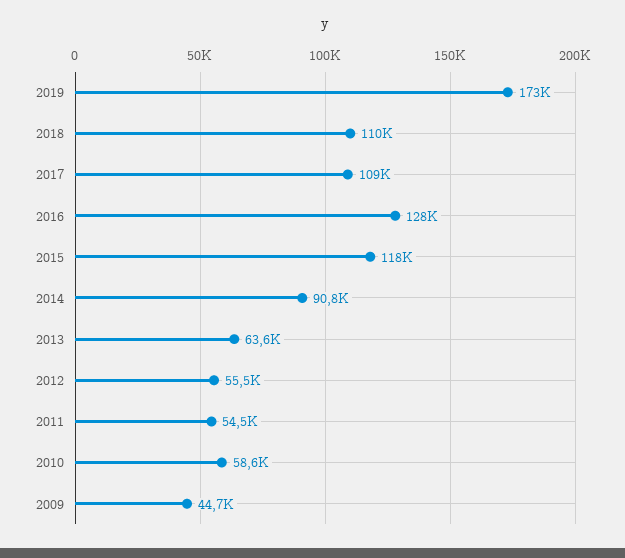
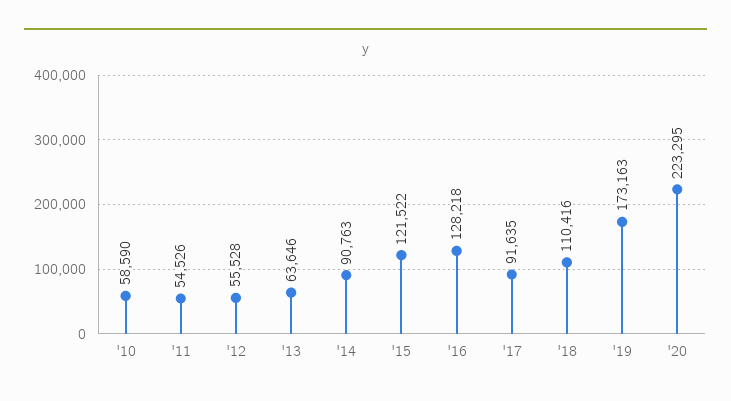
2017: 109000 -> 91635
2015: 118000 -> 121522
2009: 44700 -> none
'20: none -> 223295

